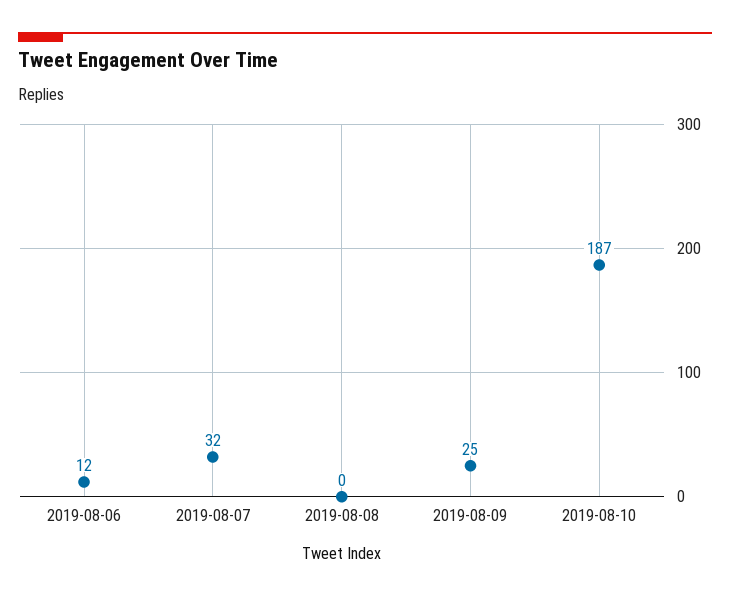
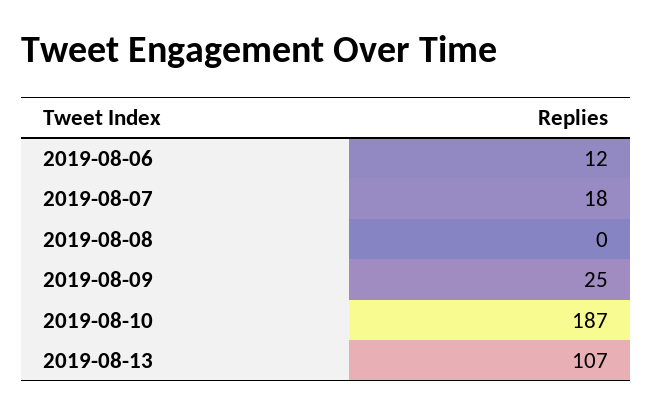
2019-08-07: 32 -> 18
2019-08-13: none -> 107

